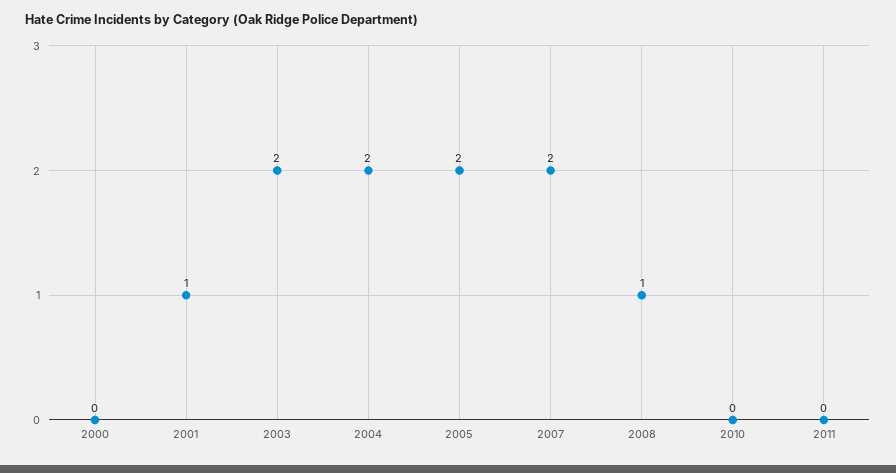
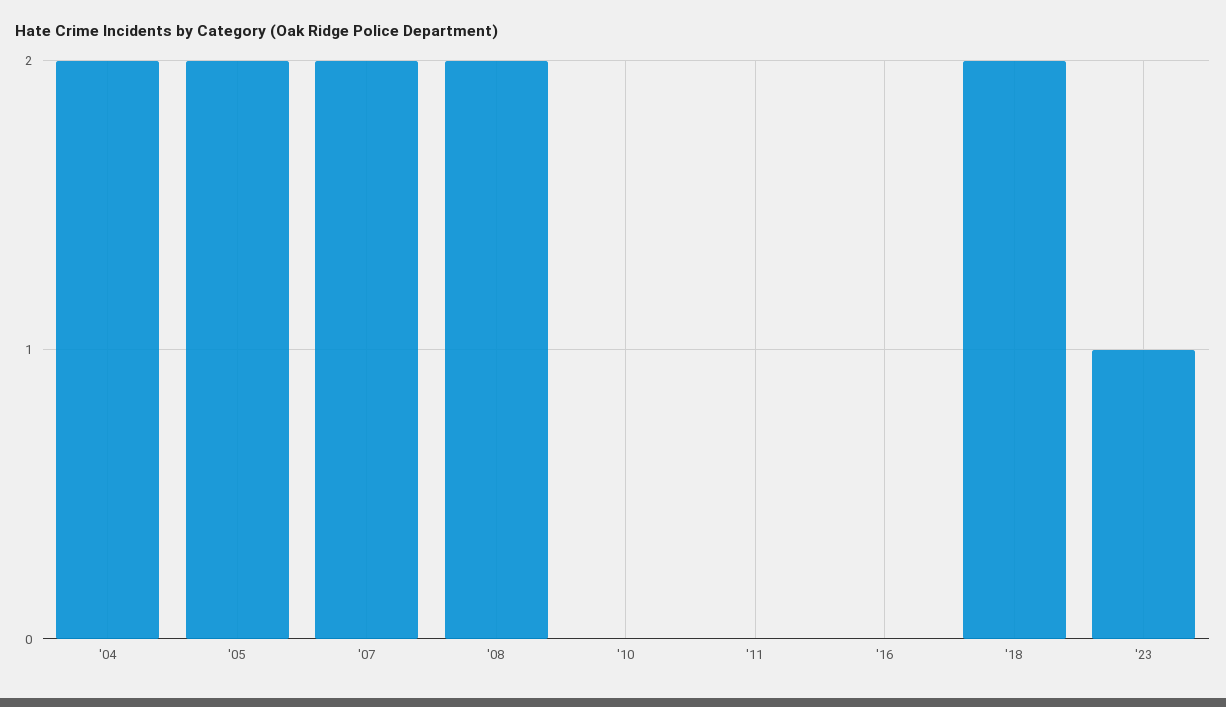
2000: 0 -> none
2001: 1 -> none
2003: 2 -> none
2008: 1 -> 2
'16: none -> 0
'18: none -> 2
'23: none -> 1

